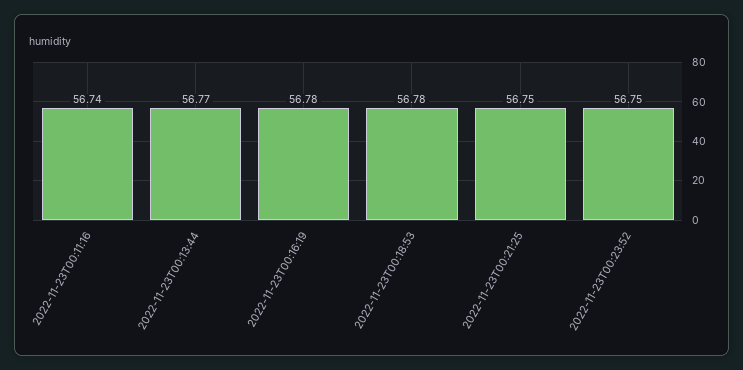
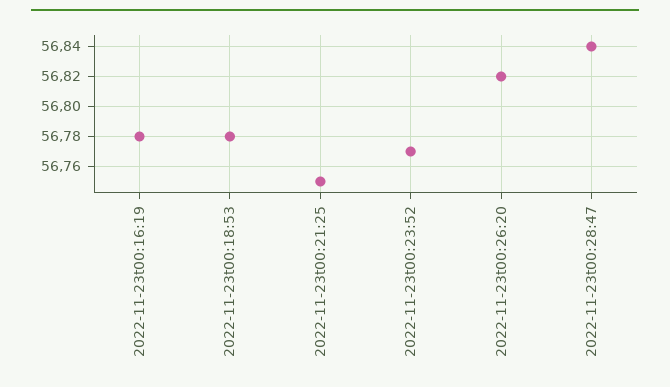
2022-11-23T00:11:16: 56.74 -> none
2022-11-23T00:13:44: 56.77 -> none
2022-11-23T00:23:52: 56.75 -> 56.77
2022-11-23t00:26:20: none -> 56.82
2022-11-23t00:28:47: none -> 56.84

